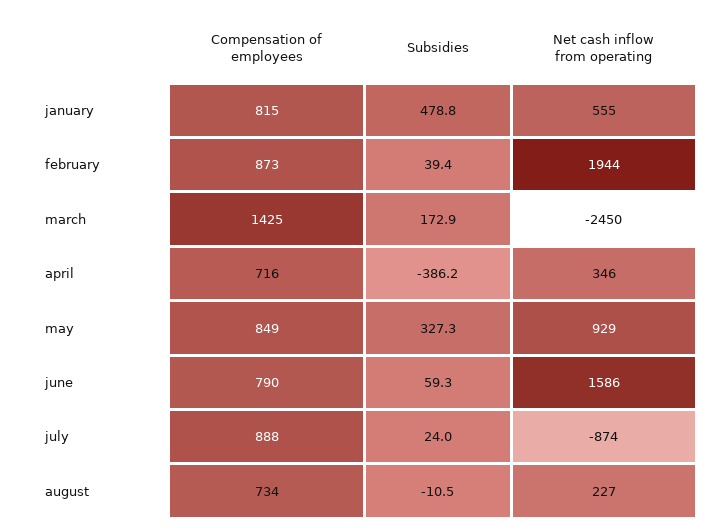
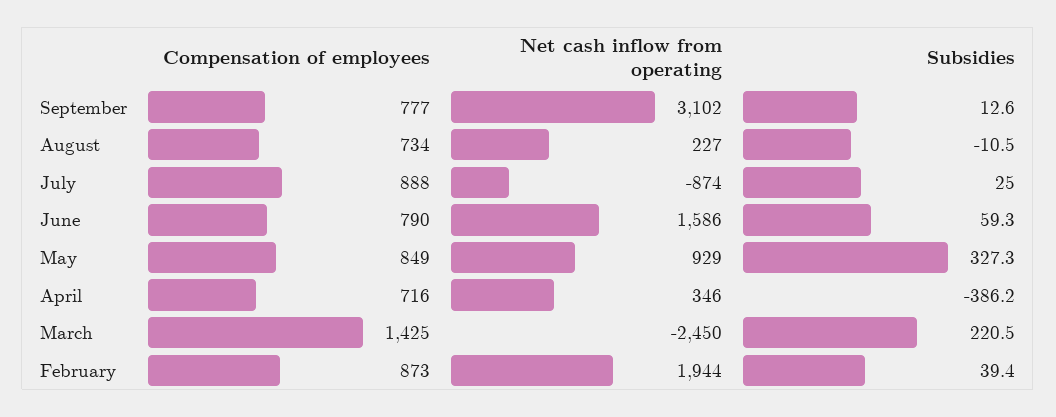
Compensation of employees, january: 815 -> none
Subsidies, january: 478.8 -> none
Net cash inflow from operating, january: 555 -> none
Subsidies, march: 172.9 -> 220.5
Subsidies, july: 24 -> 25
Compensation of employees, September: none -> 777
Net cash inflow from operating, September: none -> 3102
Subsidies, September: none -> 12.6

